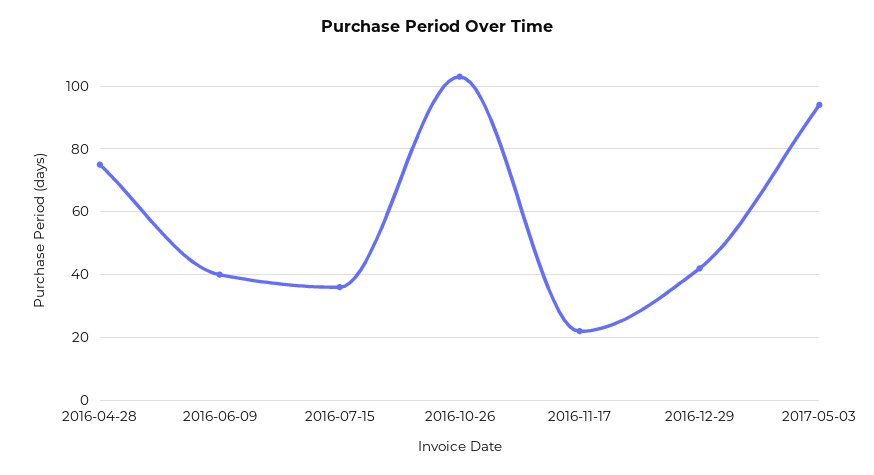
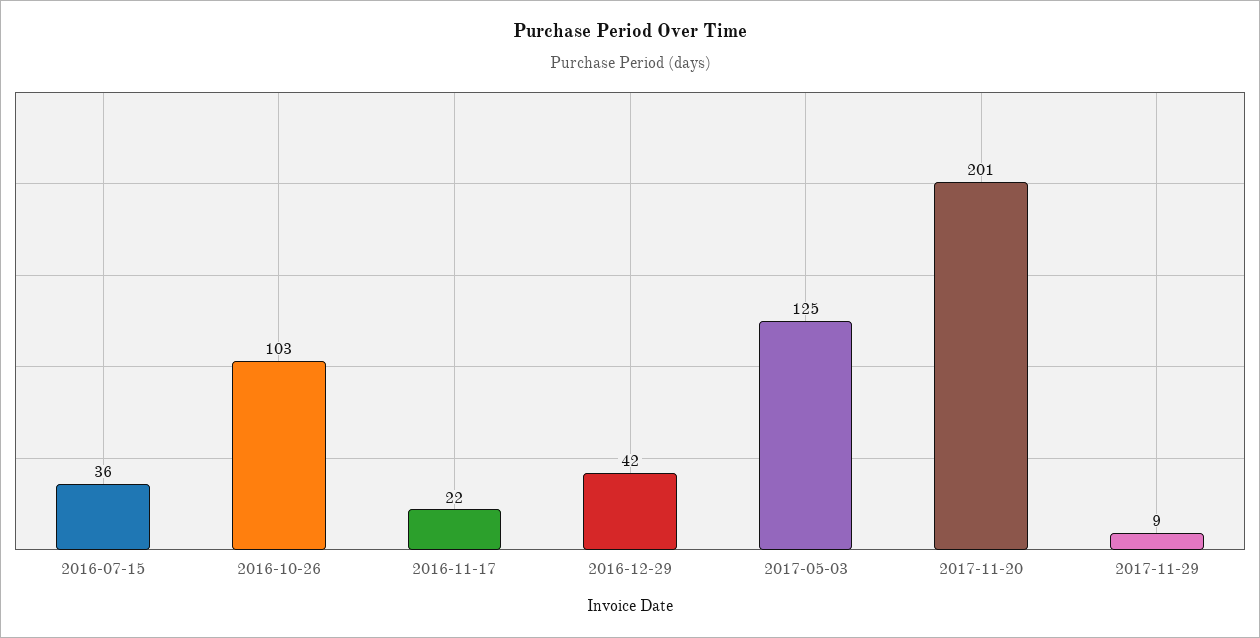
2016-04-28: 75 -> none
2016-06-09: 40 -> none
2017-05-03: 95 -> 125
2017-11-20: none -> 201
2017-11-29: none -> 9

